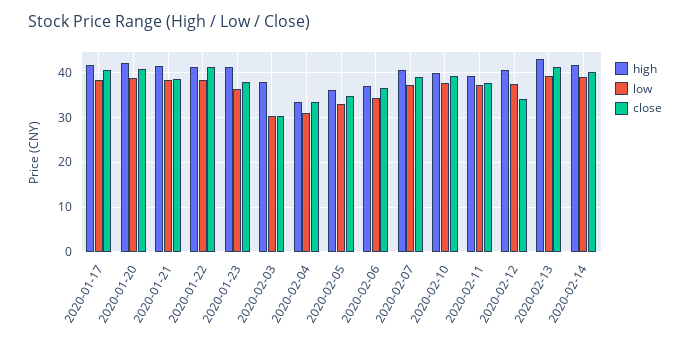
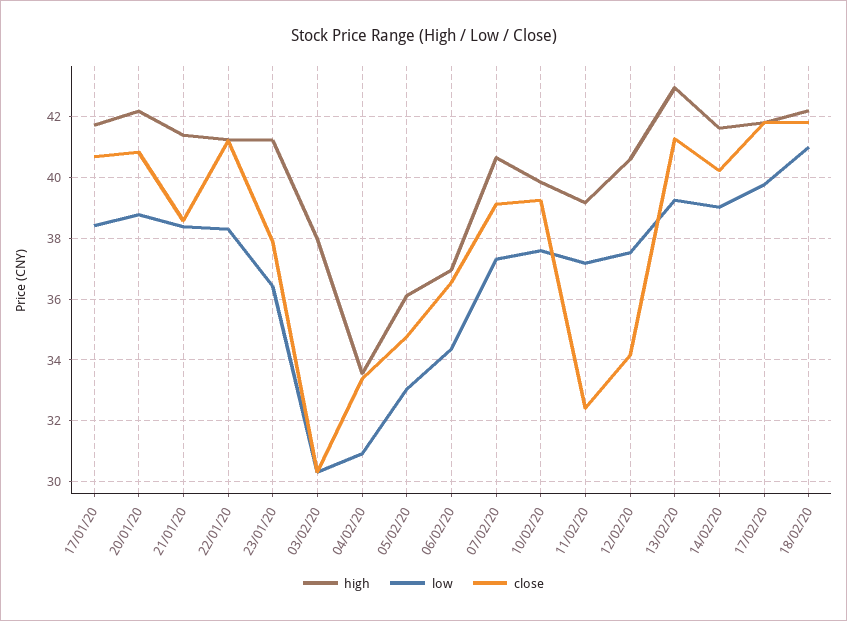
close, 2020-02-11: 38 -> 32.4
high, 17/02/20: none -> 41.8
low, 17/02/20: none -> 39.8
close, 17/02/20: none -> 41.8
high, 18/02/20: none -> 42.2
low, 18/02/20: none -> 41
close, 18/02/20: none -> 41.8

